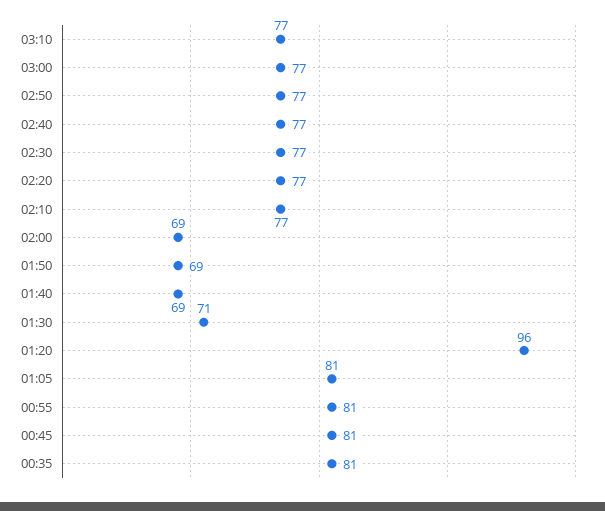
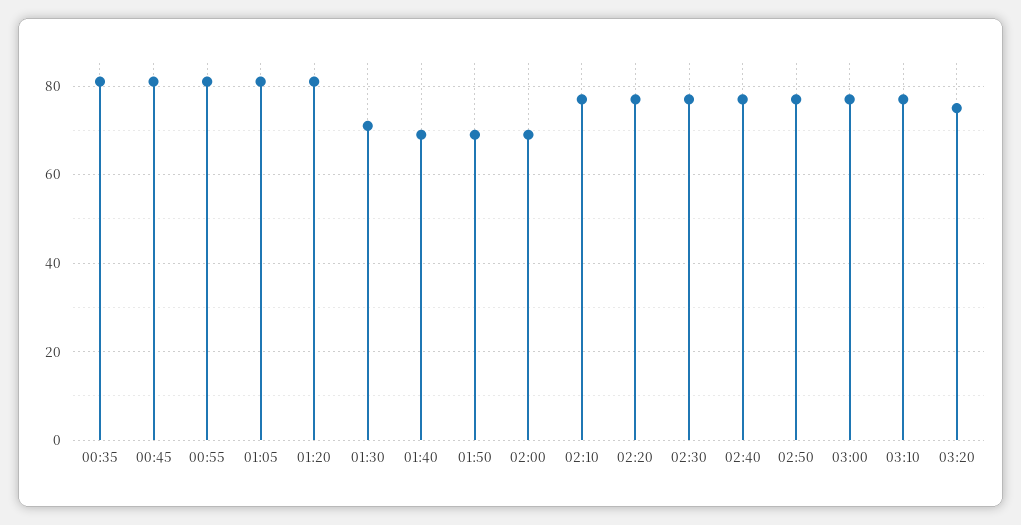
01:20: 96 -> 80
03:20: none -> 75

